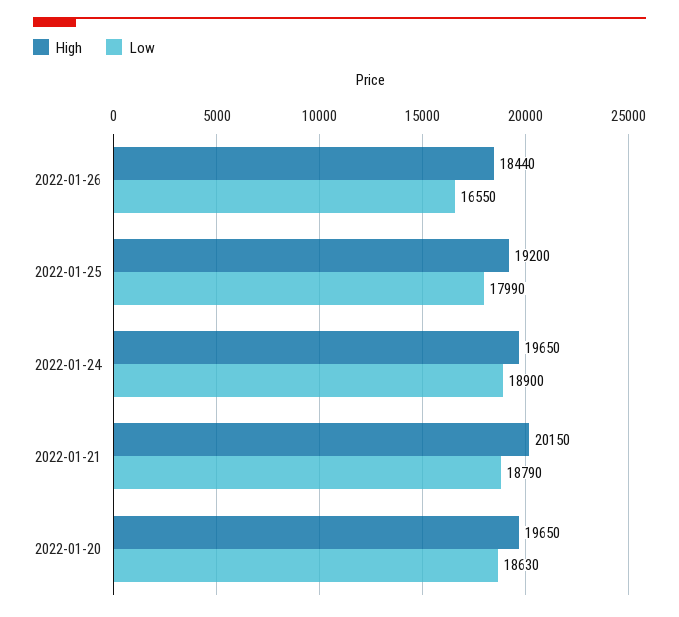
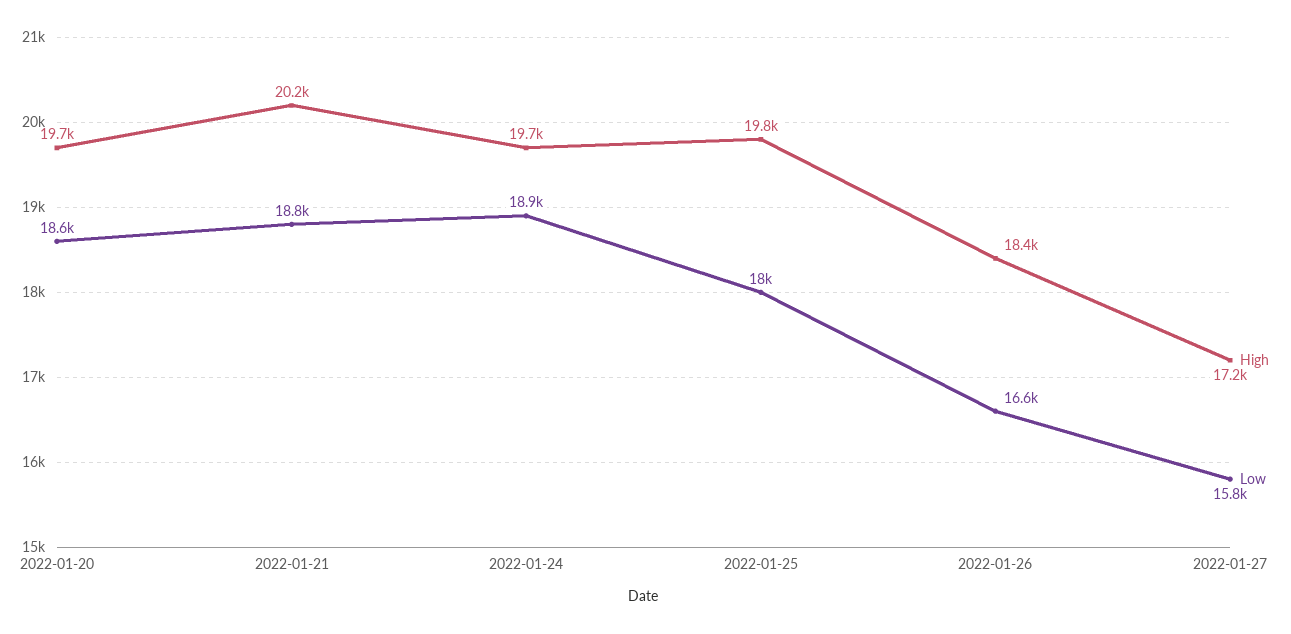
High, 2022-01-25: 19200 -> 19800
High, 2022-01-27: none -> 17200
Low, 2022-01-27: none -> 15800

